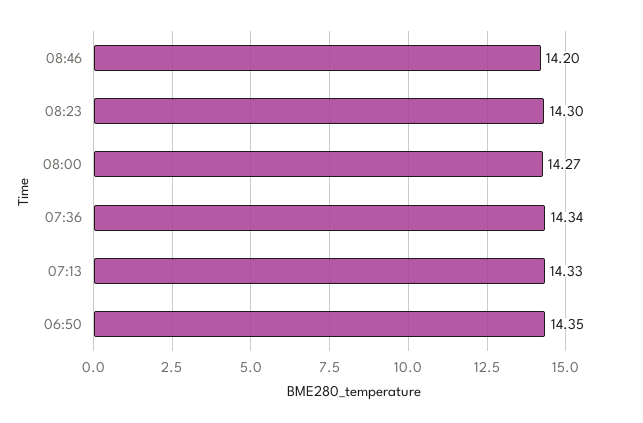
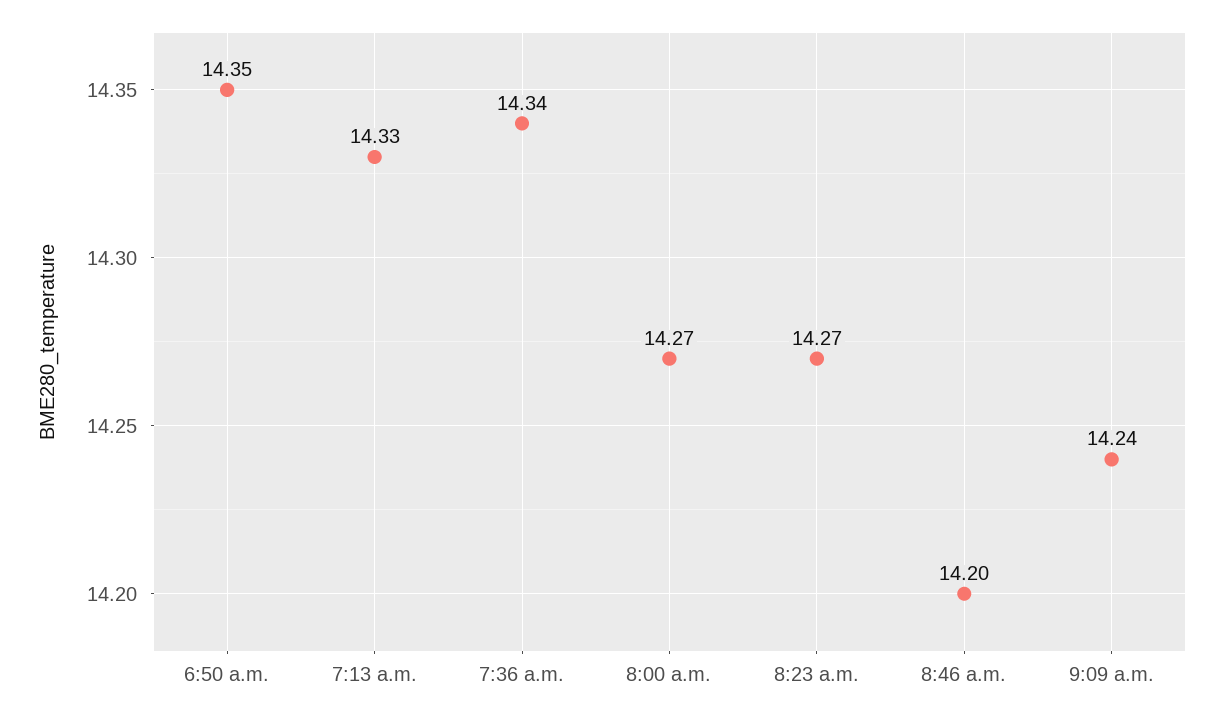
08:23: 14.3 -> 14.27
9:09 a.m.: none -> 14.24

